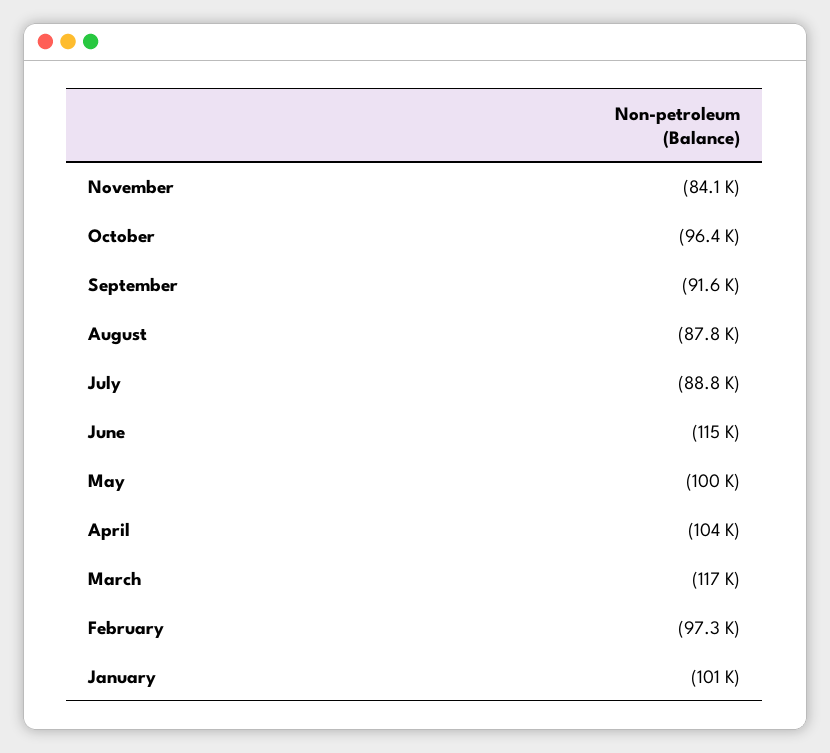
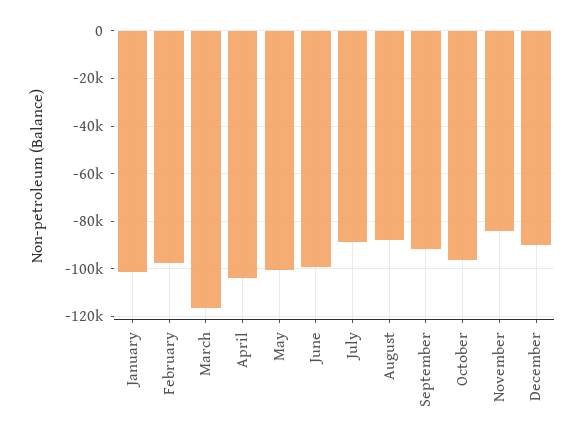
June: -115000 -> -100000
December: none -> -90000

